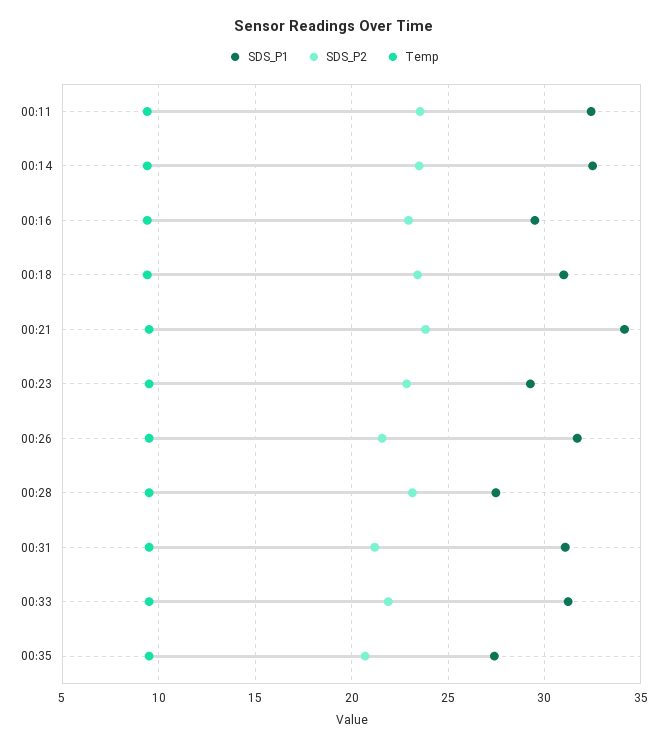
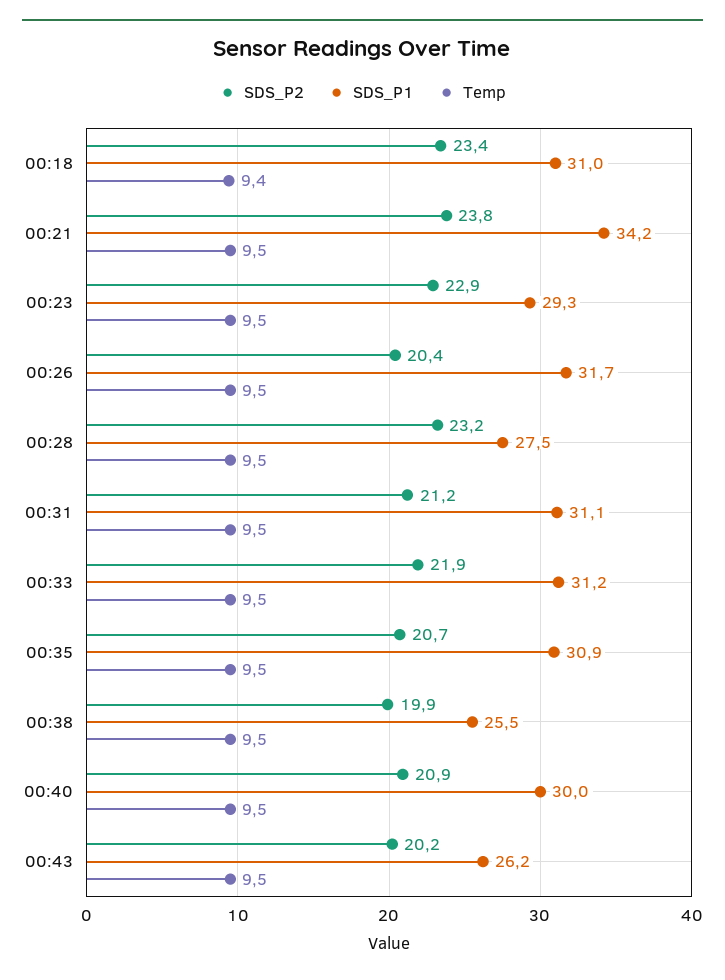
SDS_P1, 00:11: 32.5 -> none
SDS_P2, 00:11: 23.5 -> none
Temp, 00:11: 9.5 -> none
SDS_P1, 00:14: 32.5 -> none
SDS_P2, 00:14: 23.5 -> none
Temp, 00:14: 9.5 -> none
SDS_P1, 00:16: 29.5 -> none
SDS_P2, 00:16: 23 -> none
Temp, 00:16: 9.5 -> none
SDS_P2, 00:26: 21.5 -> 20.4
SDS_P1, 00:35: 27.5 -> 30.9
SDS_P2, 00:38: none -> 19.9
SDS_P1, 00:38: none -> 25.5
Temp, 00:38: none -> 9.5
SDS_P2, 00:40: none -> 20.9
SDS_P1, 00:40: none -> 30
Temp, 00:40: none -> 9.5
SDS_P2, 00:43: none -> 20.2
SDS_P1, 00:43: none -> 26.2
Temp, 00:43: none -> 9.5

